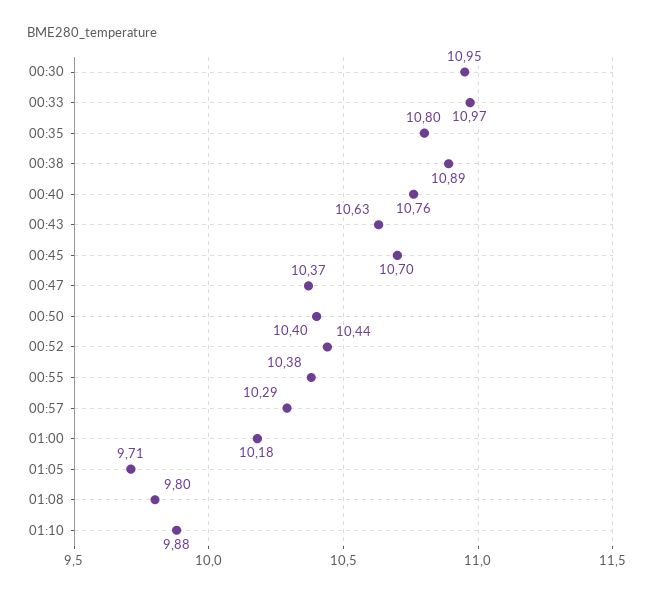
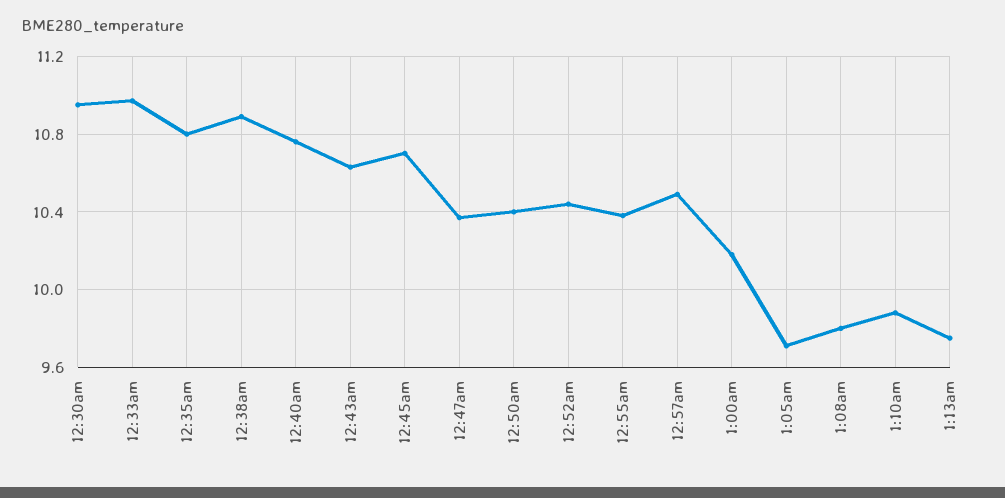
00:57: 10.29 -> 10.5
1:13am: none -> 9.75

